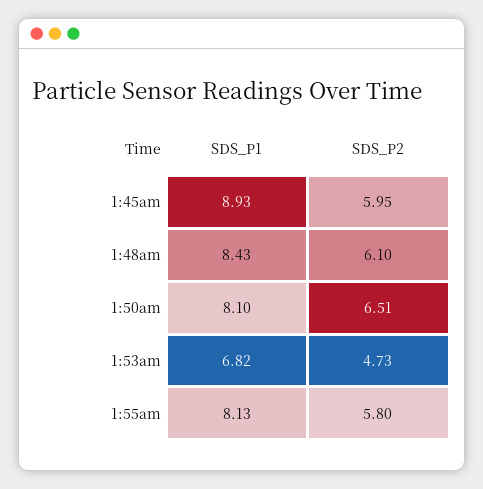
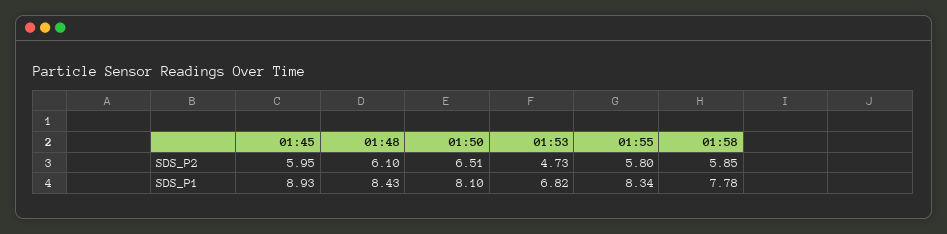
SDS_P1, 1:55am: 8.13 -> 8.34
SDS_P2, 01:58: none -> 5.85
SDS_P1, 01:58: none -> 7.78

